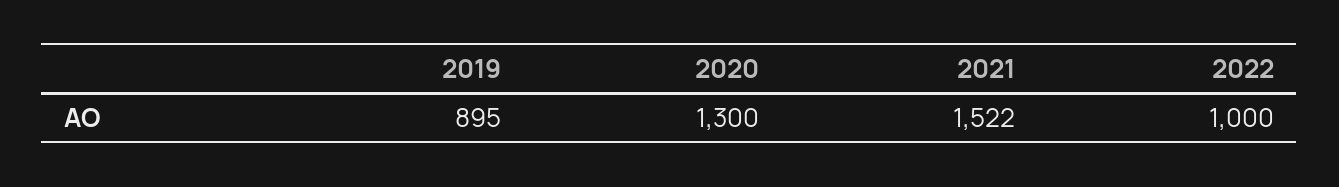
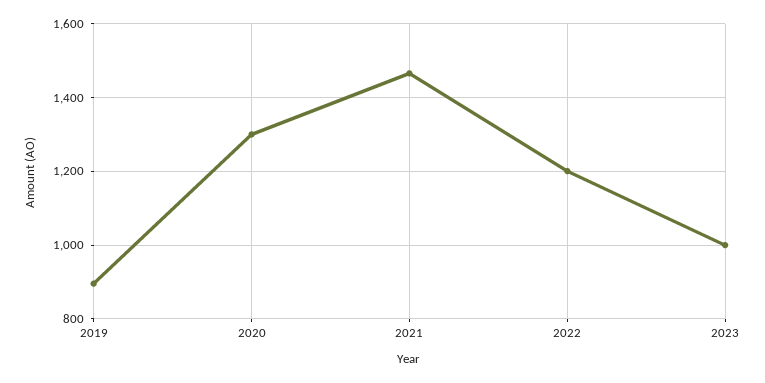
2021: 1522 -> 1460
2022: 1000 -> 1200
2023: none -> 1000

